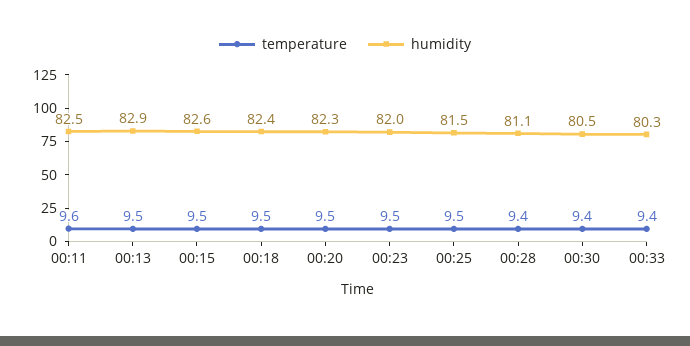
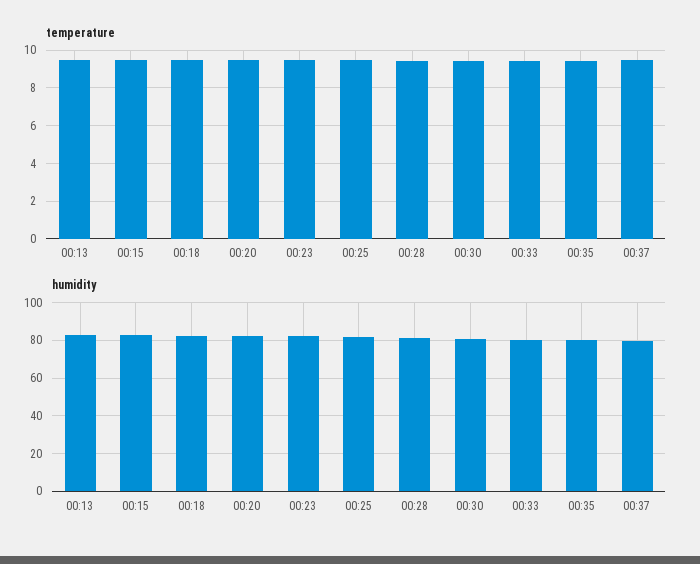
temperature, 00:11: 9.6 -> none
humidity, 00:11: 82.5 -> none
temperature, 00:35: none -> 9.5
temperature, 00:37: none -> 9.5
humidity, 00:35: none -> 80
humidity, 00:37: none -> 80

